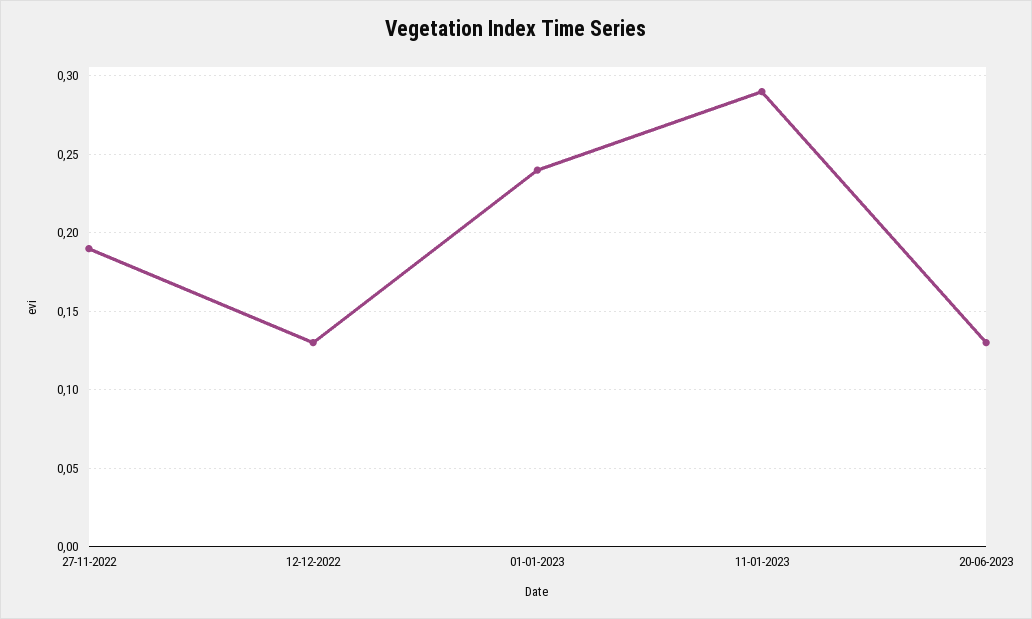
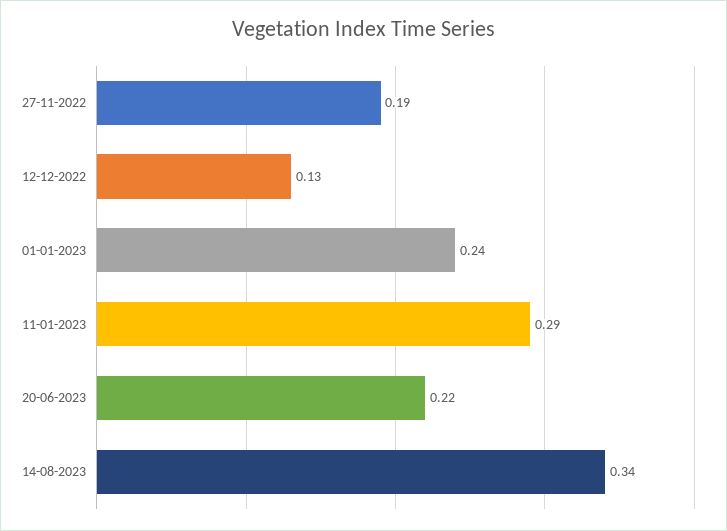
20-06-2023: 0.13 -> 0.22
14-08-2023: none -> 0.34

